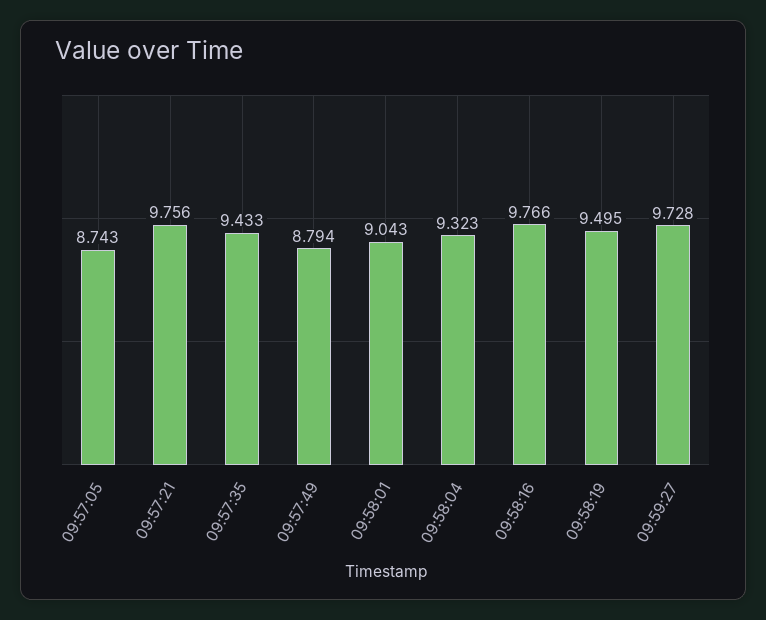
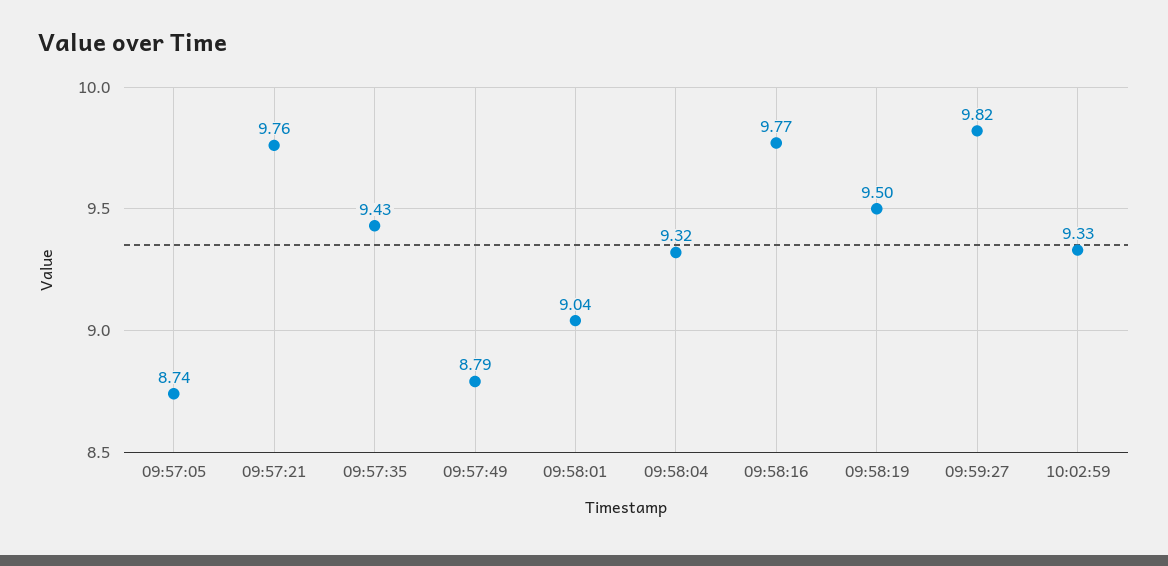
09:59:27: 9.728 -> 9.82
10:02:59: none -> 9.33

